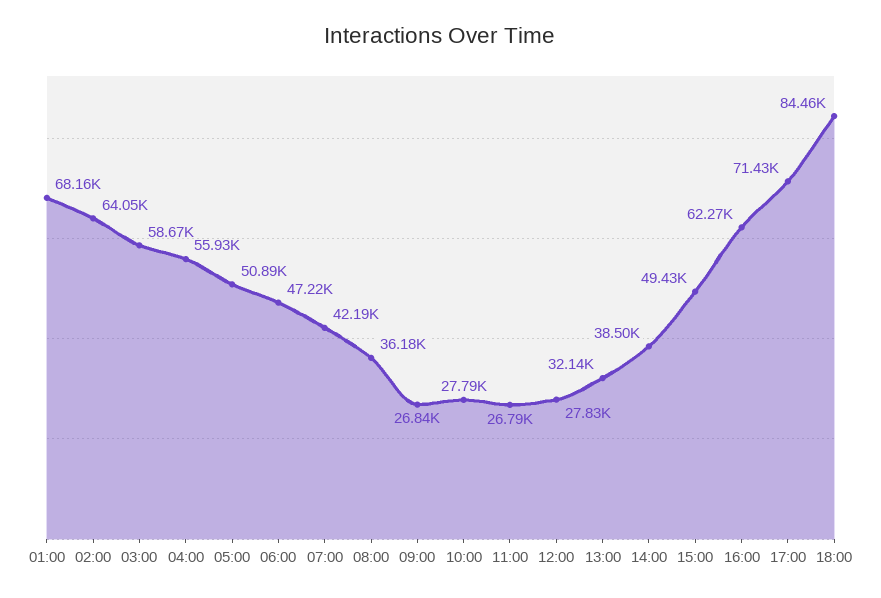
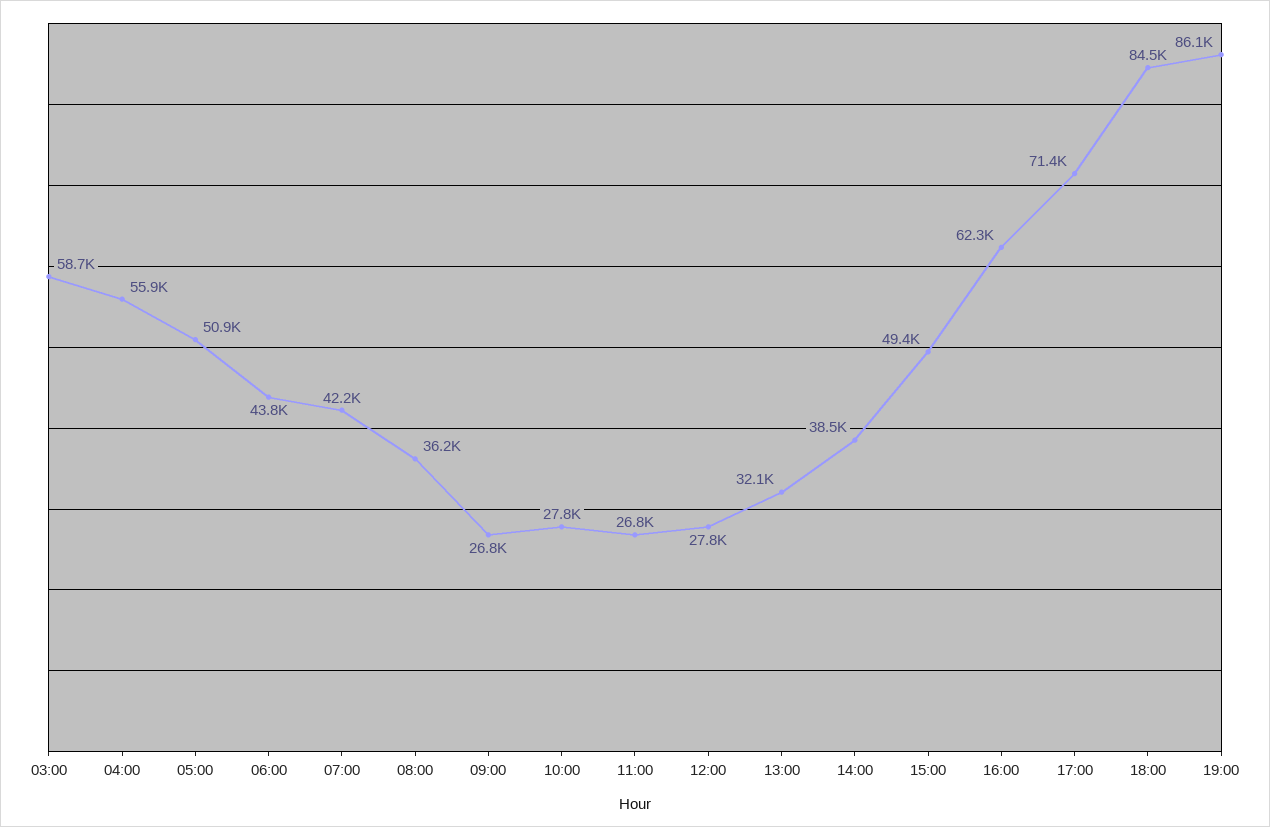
01:00: 68160 -> none
02:00: 64050 -> none
06:00: 47220 -> 43800
19:00: none -> 86100

